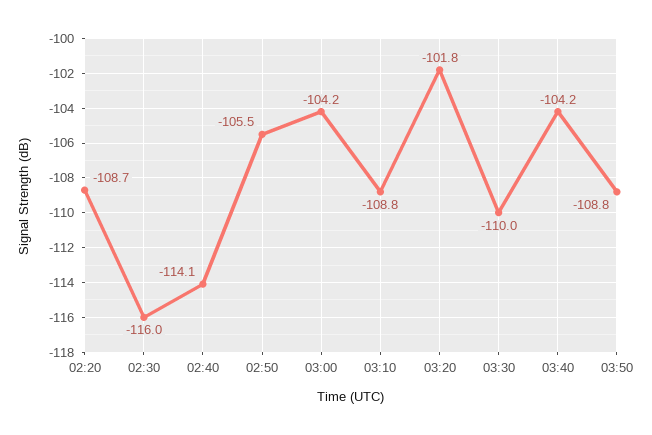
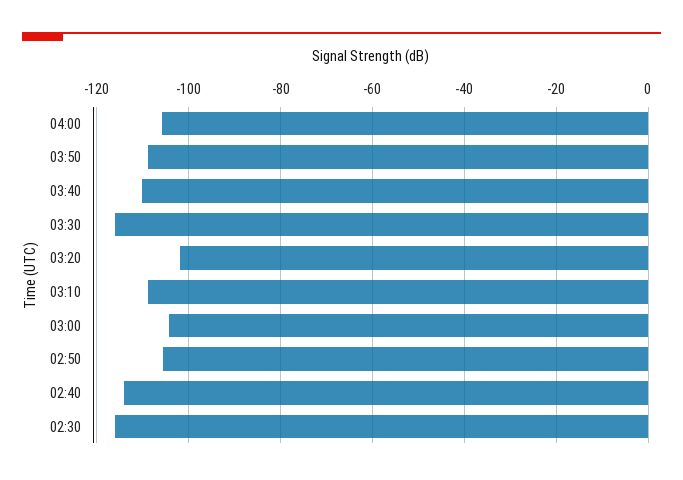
02:20: -108.7 -> none
03:30: -110 -> -116
03:40: -104.2 -> -110
04:00: none -> -106

